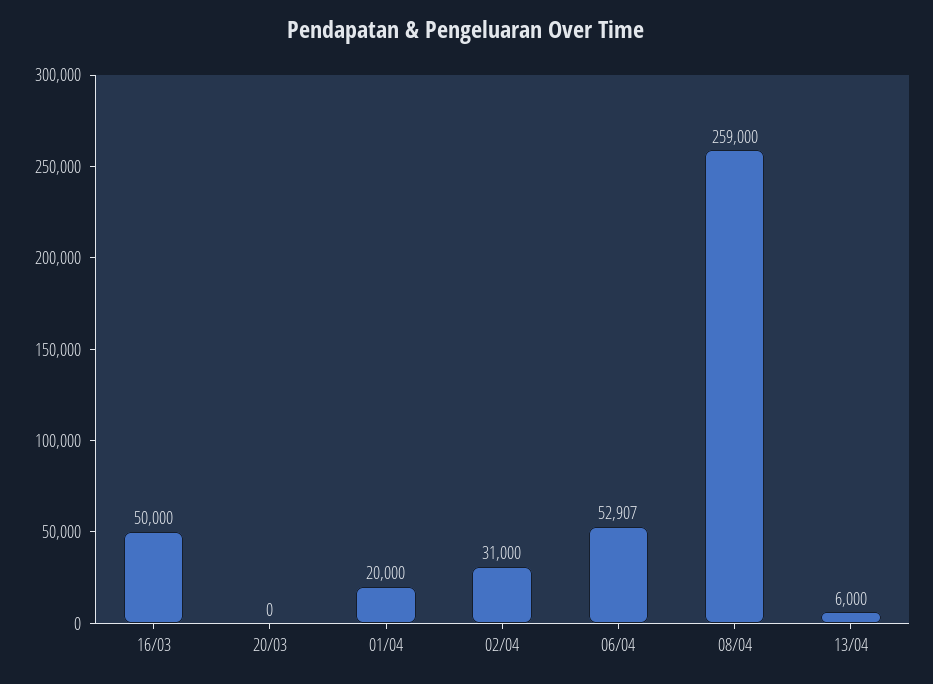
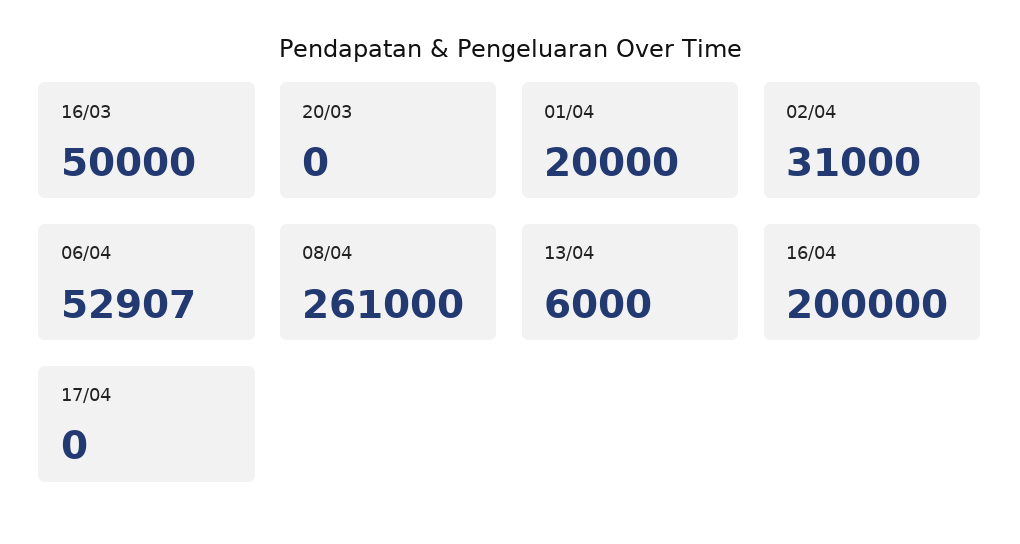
08/04: 259000 -> 261000
16/04: none -> 200000
17/04: none -> 0

